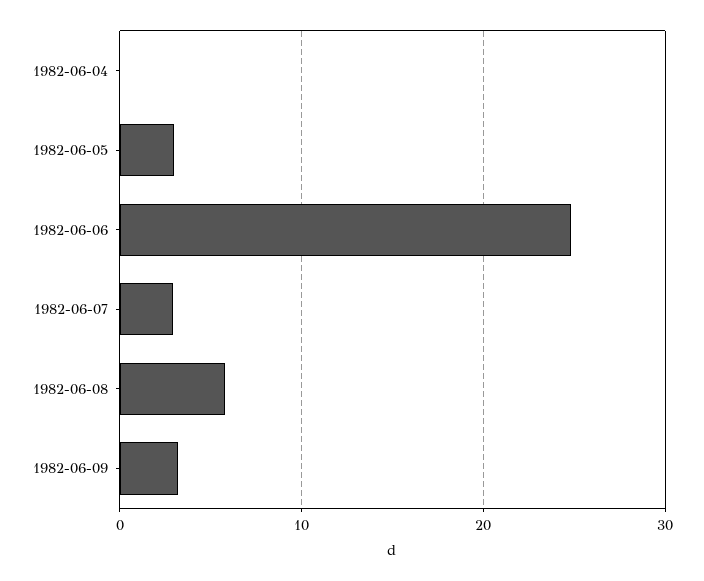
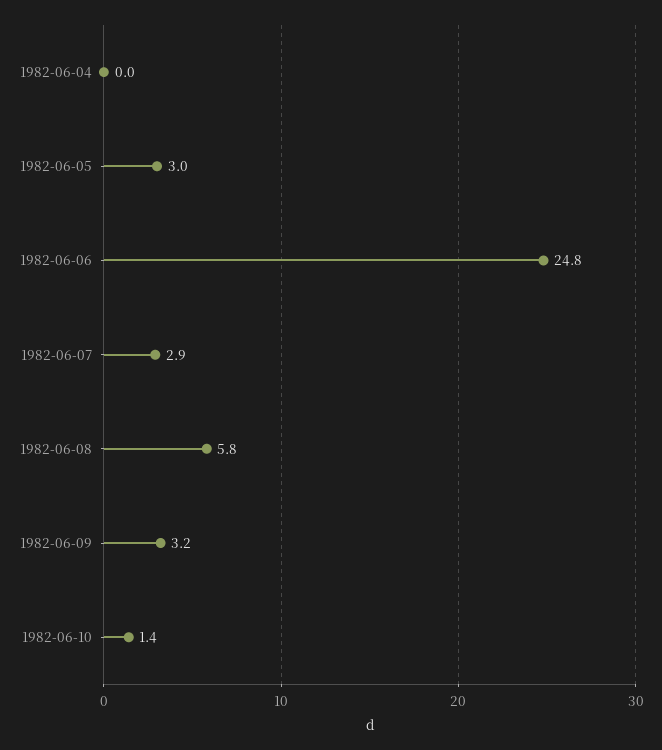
1982-06-10: none -> 1.4

